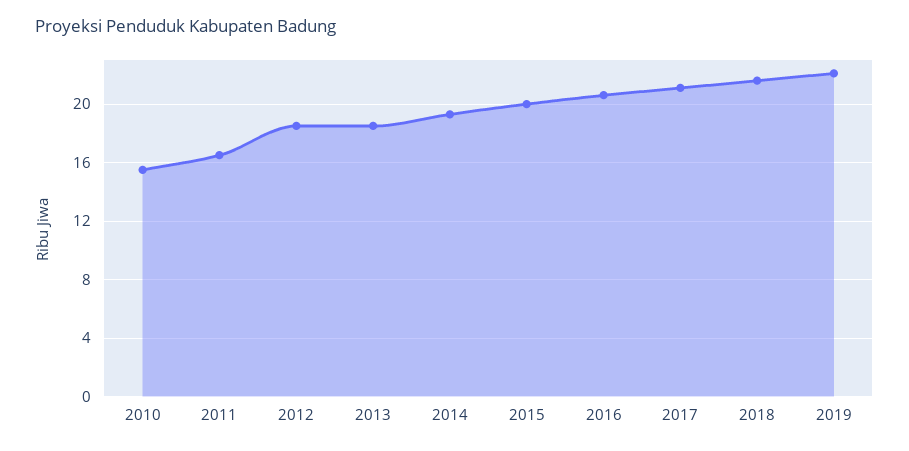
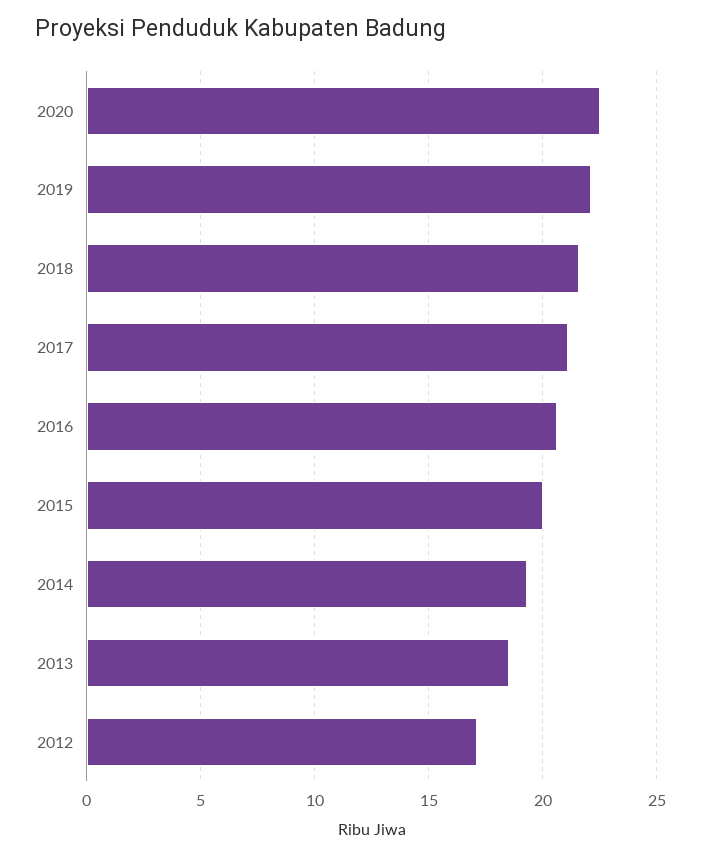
2010: 15.5 -> none
2011: 16.5 -> none
2012: 18.5 -> 17
2020: none -> 22.5

